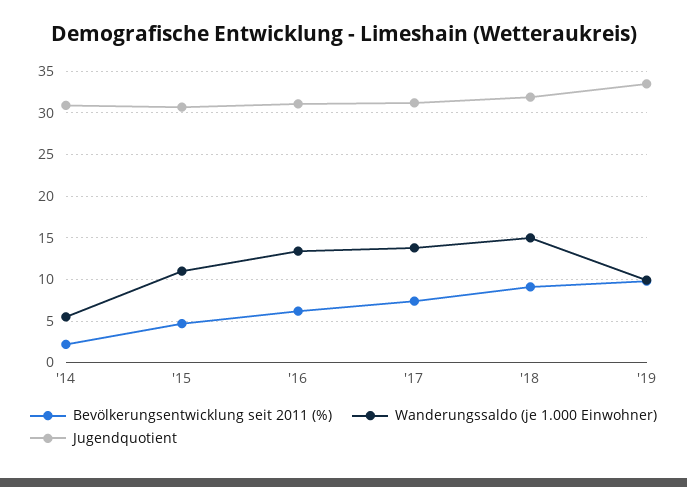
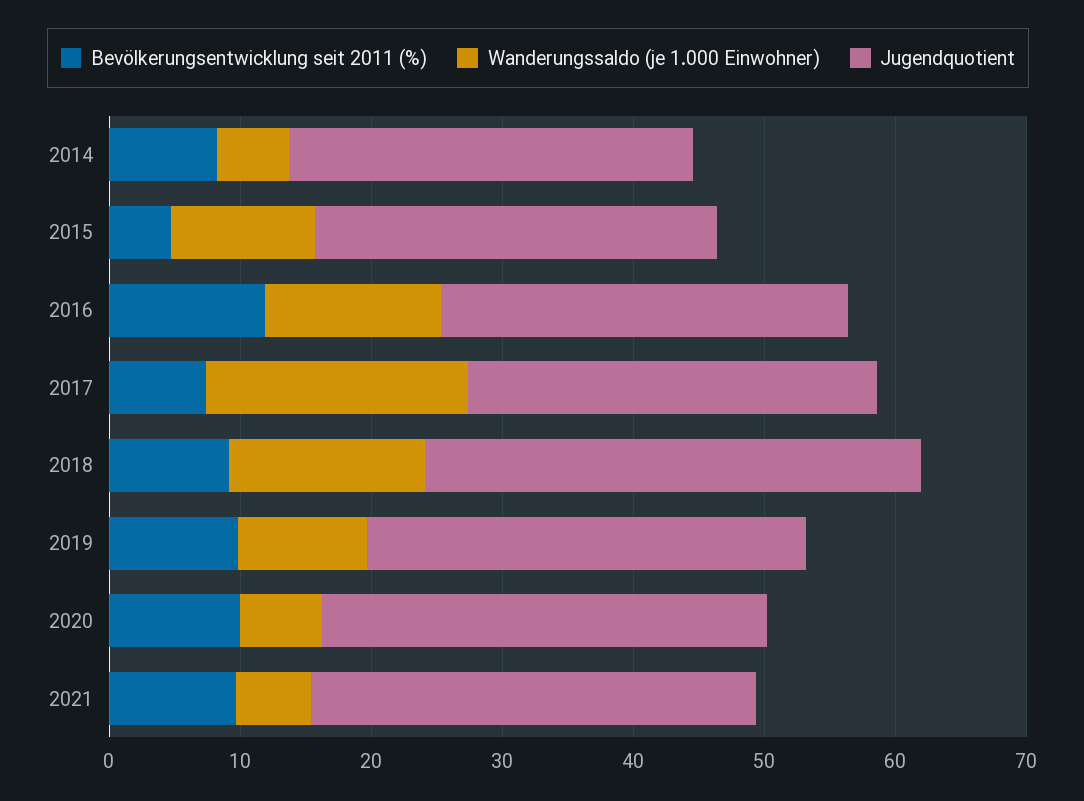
Bevölkerungsentwicklung seit 2011 (%), '14: 2 -> 8
Bevölkerungsentwicklung seit 2011 (%), '16: 6 -> 12
Wanderungssaldo (je 1.000 Einwohner), '17: 14 -> 20
Jugendquotient, '18: 32 -> 38
Bevölkerungsentwicklung seit 2011 (%), 2020: none -> 10
Wanderungssaldo (je 1.000 Einwohner), 2020: none -> 6
Jugendquotient, 2020: none -> 34
Bevölkerungsentwicklung seit 2011 (%), 2021: none -> 10
Wanderungssaldo (je 1.000 Einwohner), 2021: none -> 6
Jugendquotient, 2021: none -> 34

